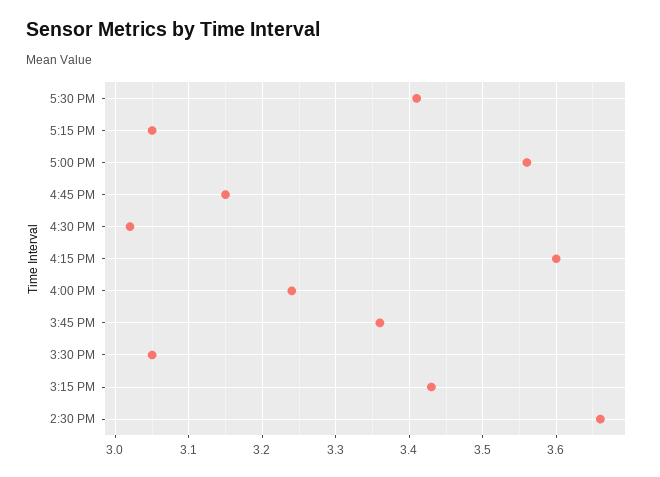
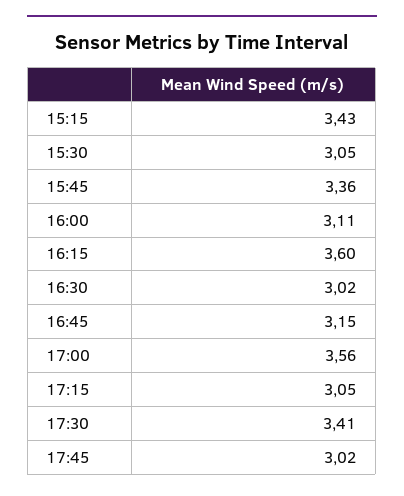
4:00 PM: 3.24 -> 3.11
2:30 PM: 3.66 -> none
17:45: none -> 3.02

